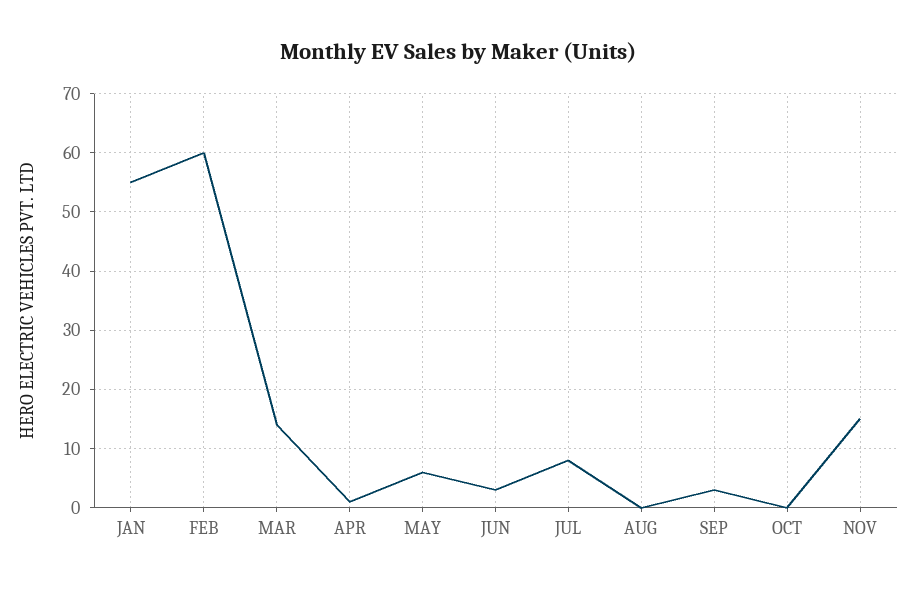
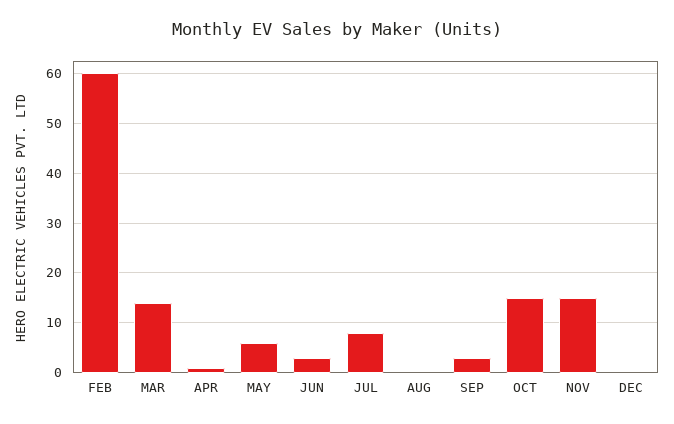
JAN: 55 -> none
OCT: 0 -> 15
DEC: none -> 0

